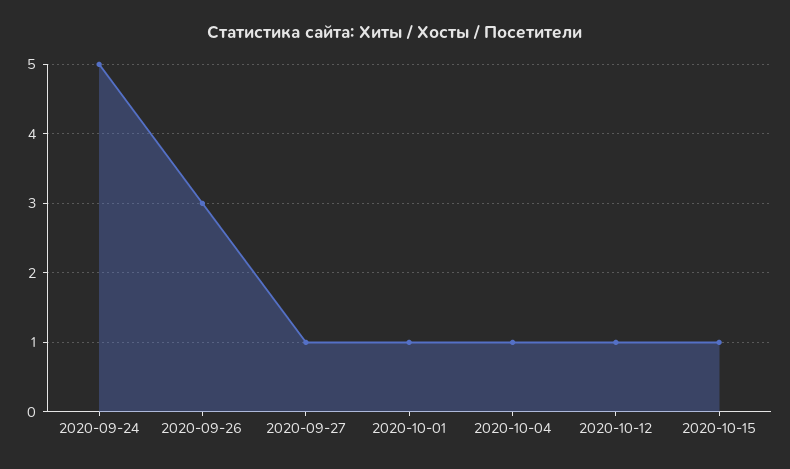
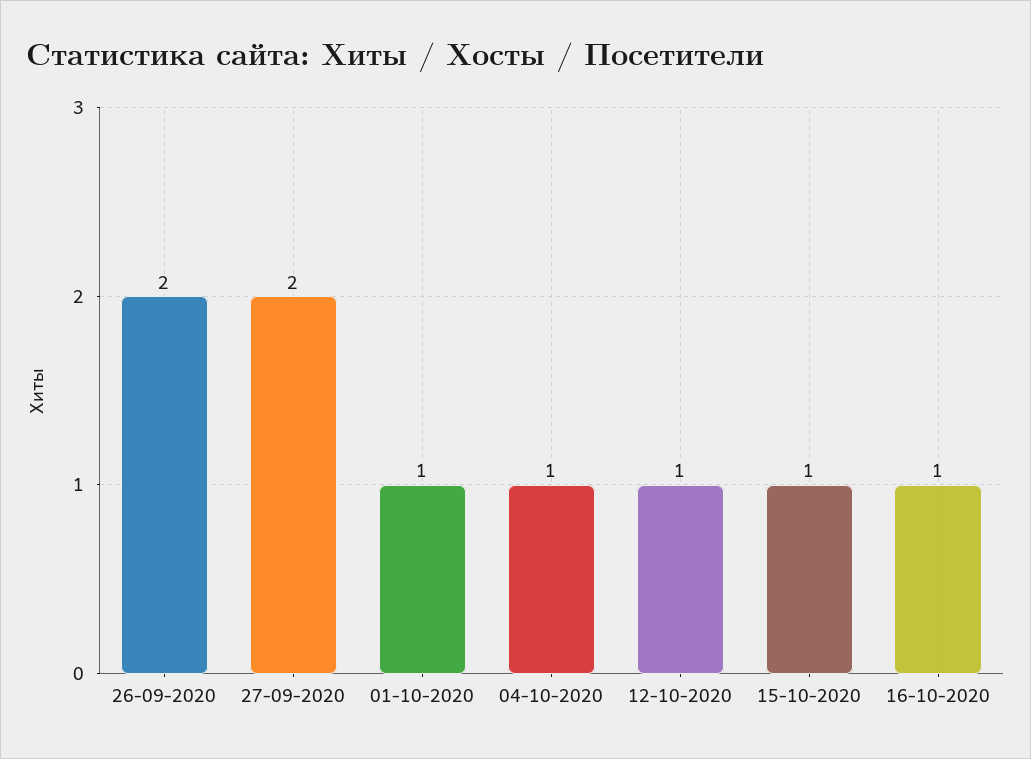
2020-09-24: 5 -> none
2020-09-26: 3 -> 2
2020-09-27: 1 -> 2
16-10-2020: none -> 1

